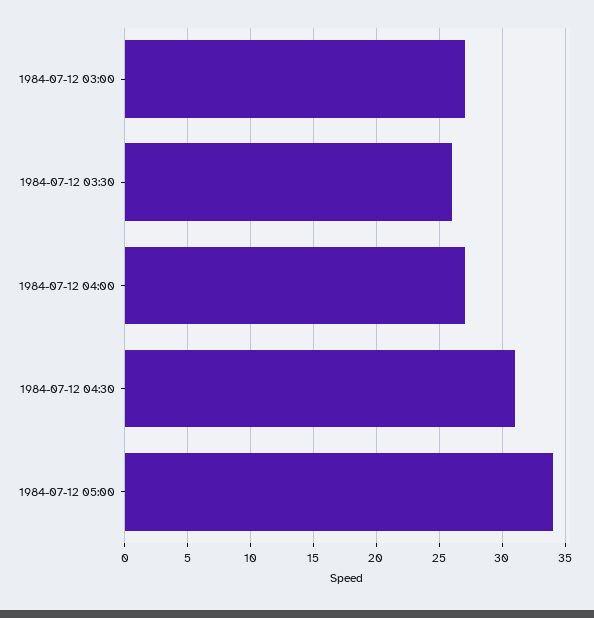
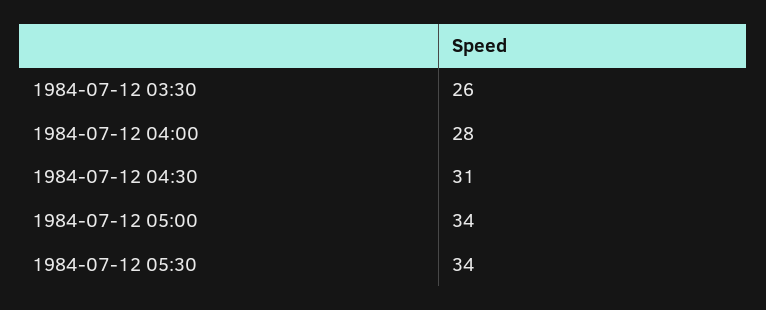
1984-07-12 03:00: 27 -> none
1984-07-12 04:00: 27 -> 28
1984-07-12 05:30: none -> 34

